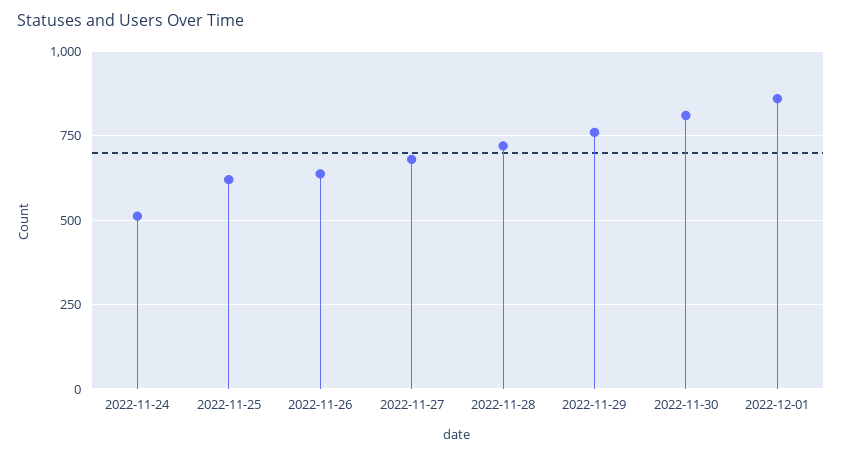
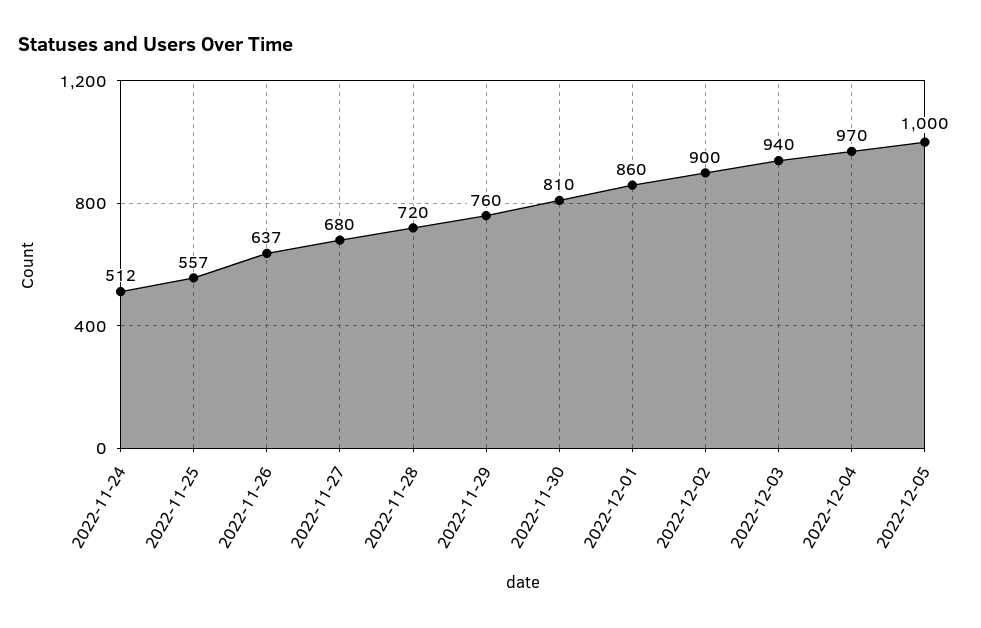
2022-11-25: 625 -> 557
2022-12-02: none -> 900
2022-12-03: none -> 940
2022-12-04: none -> 970
2022-12-05: none -> 1000

